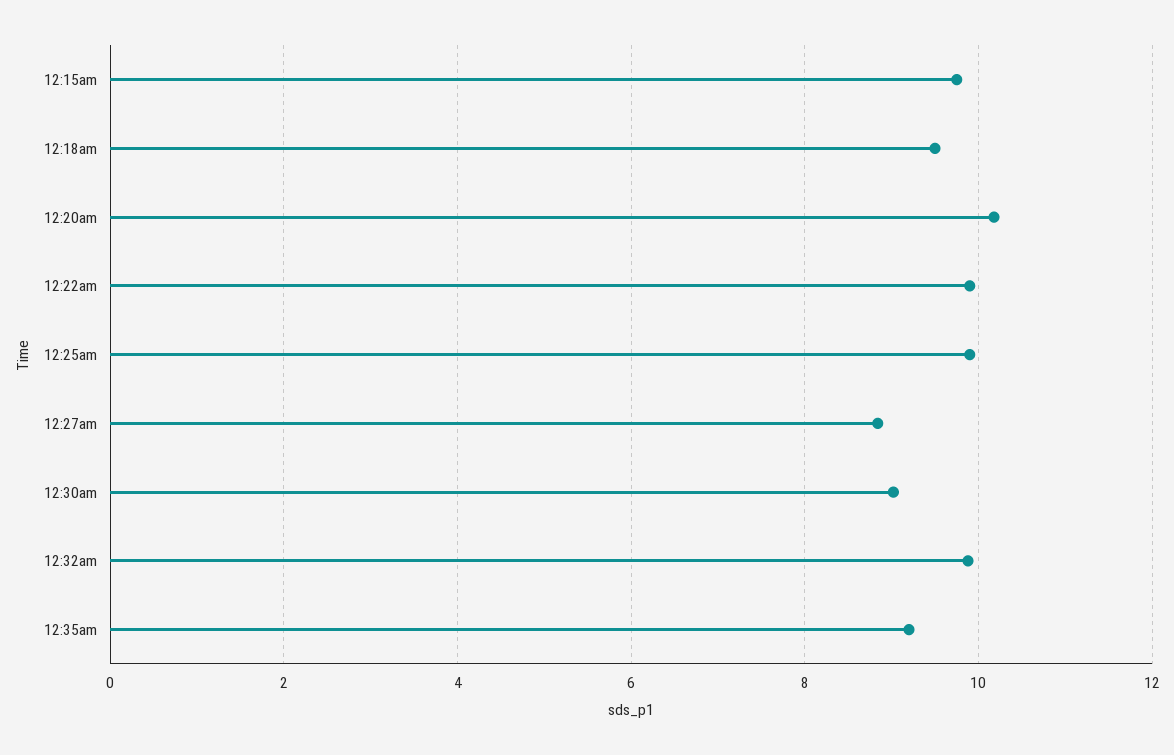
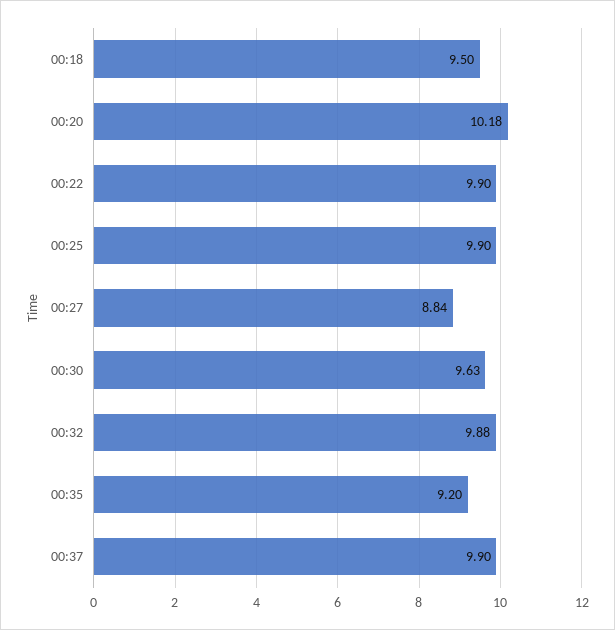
12:15am: 9.8 -> none
12:30am: 9 -> 9.63
00:37: none -> 9.9

